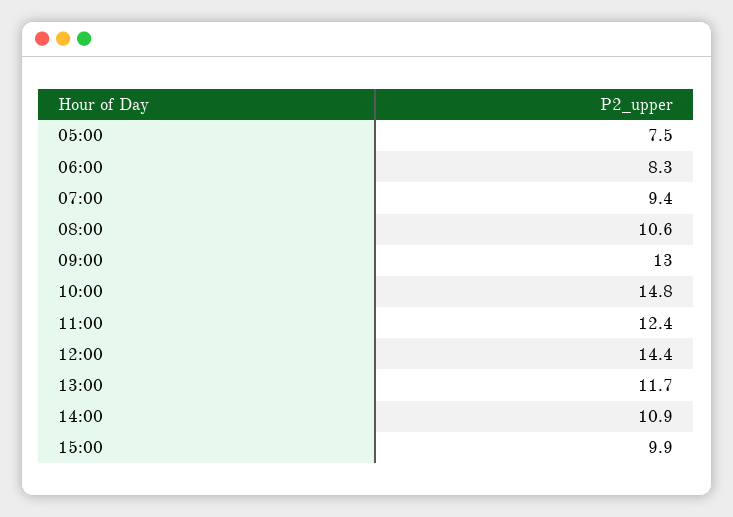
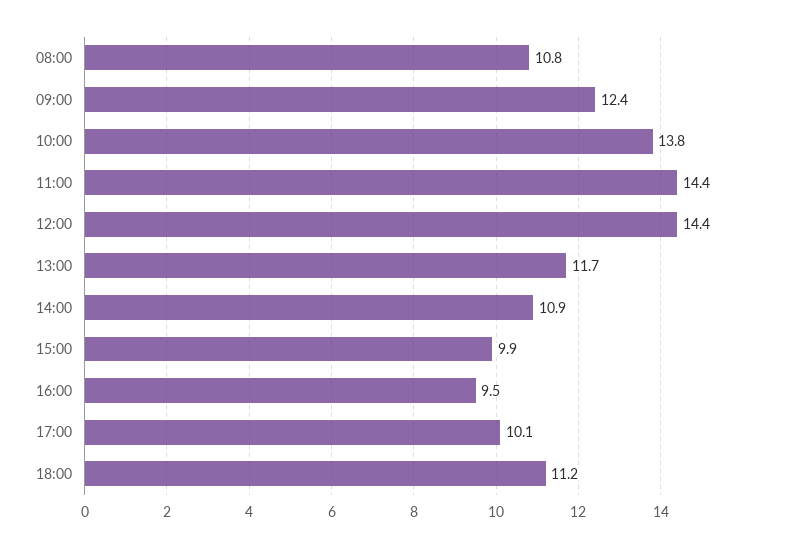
05:00: 7.5 -> none
06:00: 8.3 -> none
07:00: 9.4 -> none
08:00: 10.6 -> 10.8
09:00: 13 -> 12.4
10:00: 14.8 -> 13.8
11:00: 12.4 -> 14.4
16:00: none -> 9.5
17:00: none -> 10.1
18:00: none -> 11.2

